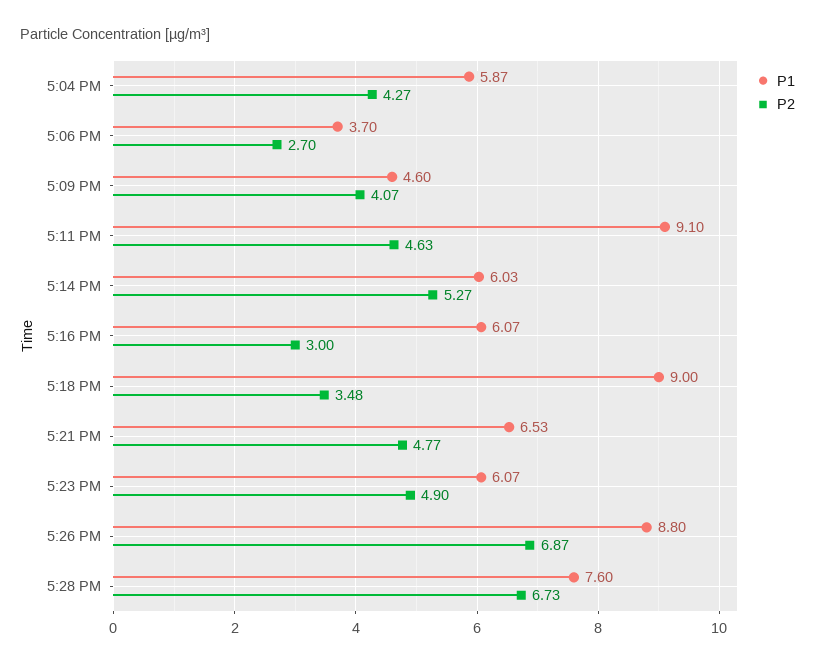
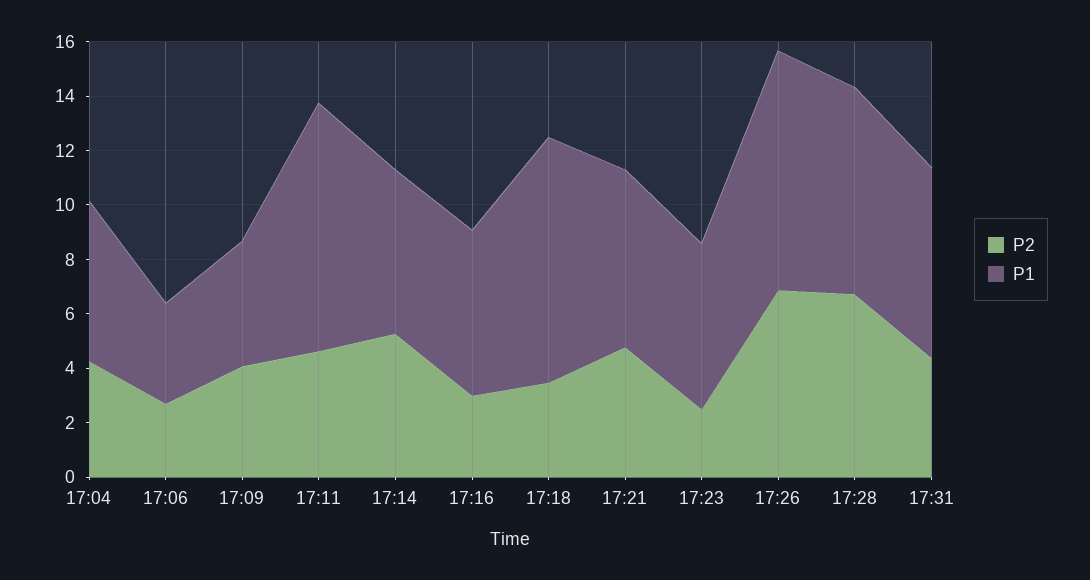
P2, 5:23 PM: 4.9 -> 2.5
P2, 17:31: none -> 4.5
P1, 17:31: none -> 7

